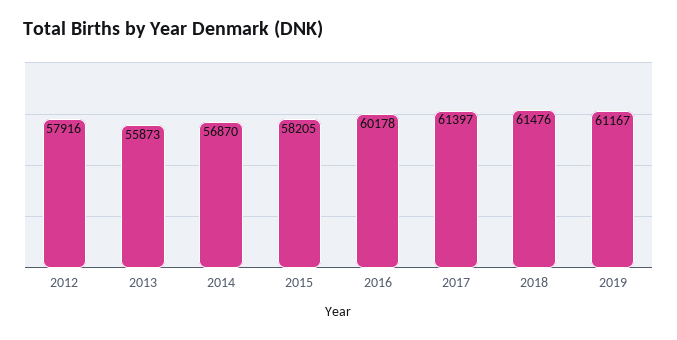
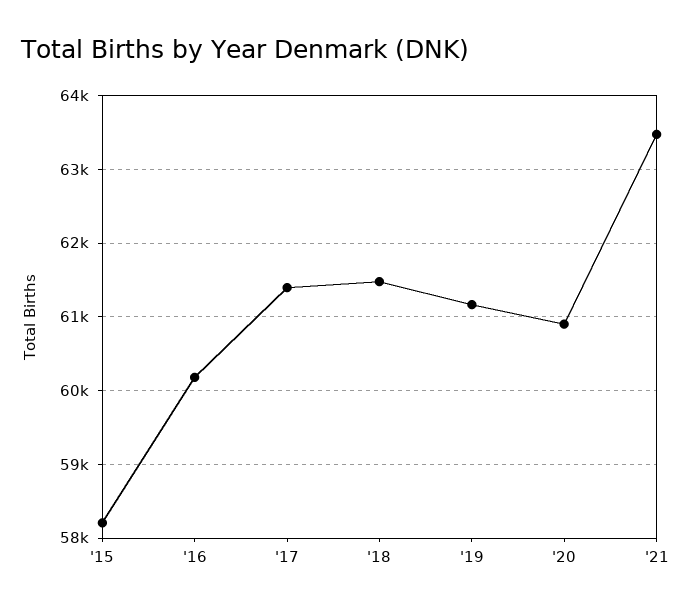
2012: 57916 -> none
2013: 55873 -> none
2014: 56870 -> none
'20: none -> 60900
'21: none -> 63500

